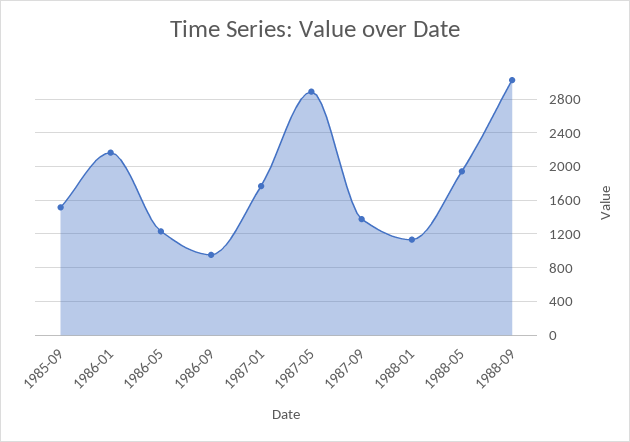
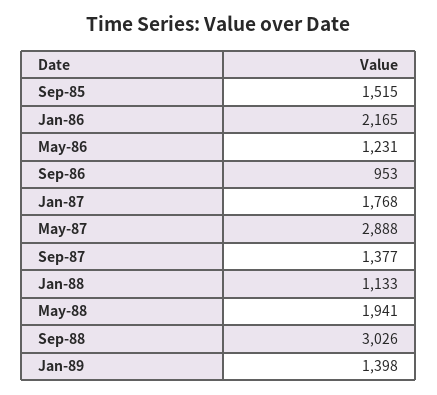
Jan-89: none -> 1398

